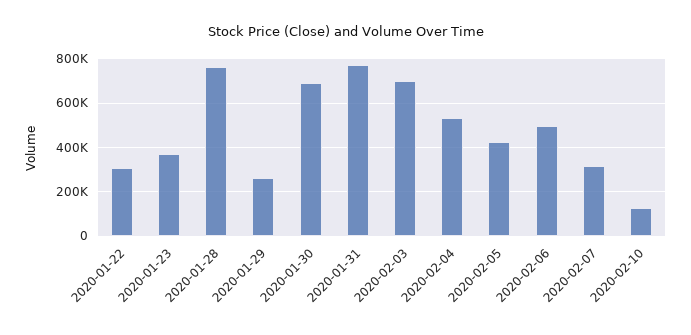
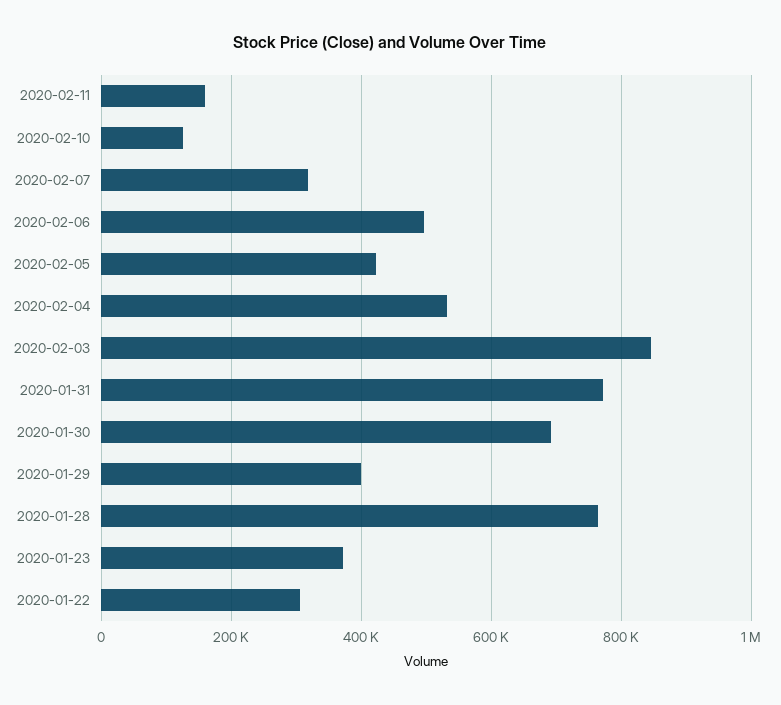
2020-01-29: 250000 -> 400000
2020-02-03: 700000 -> 840000
2020-02-11: none -> 160000

